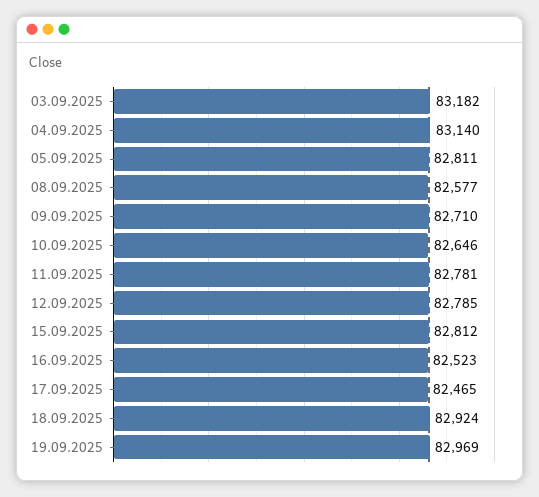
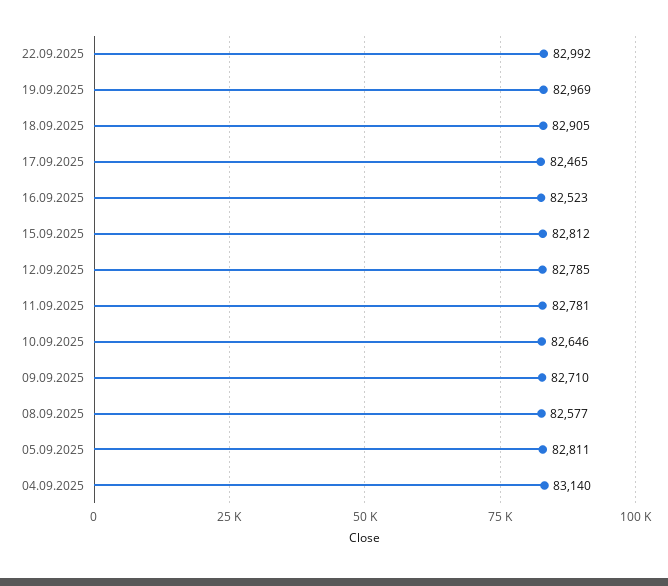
03.09.2025: 83182 -> none
18.09.2025: 82924 -> 82905
22.09.2025: none -> 82992

